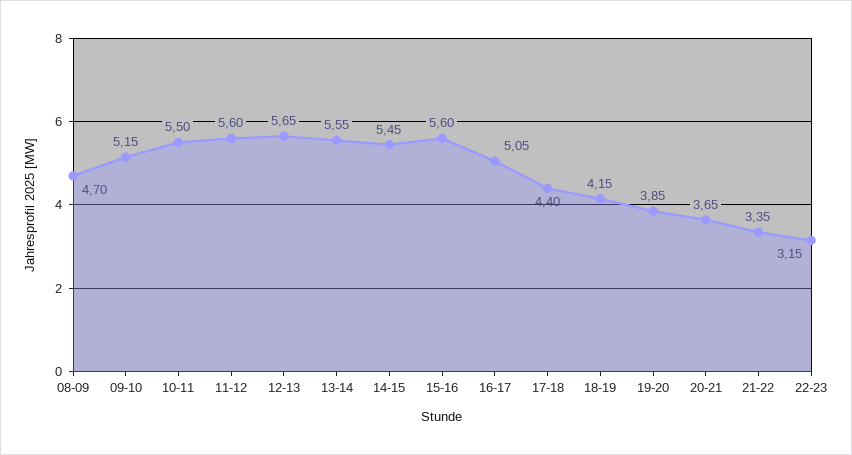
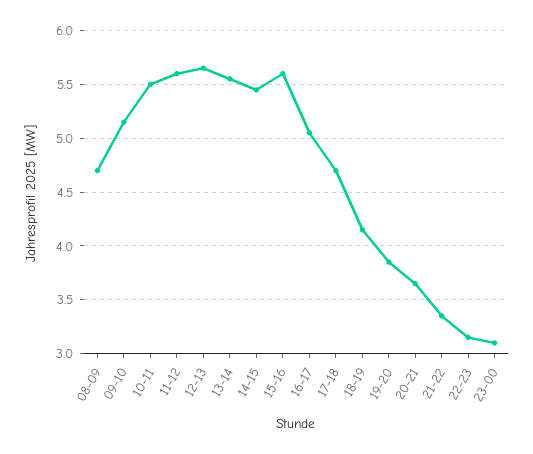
17-18: 4.4 -> 4.7
23-00: none -> 3.1

